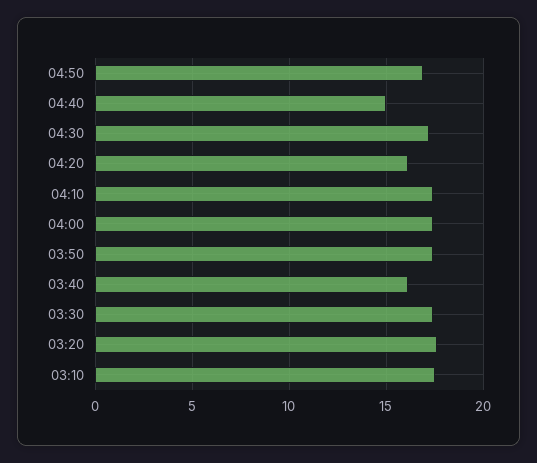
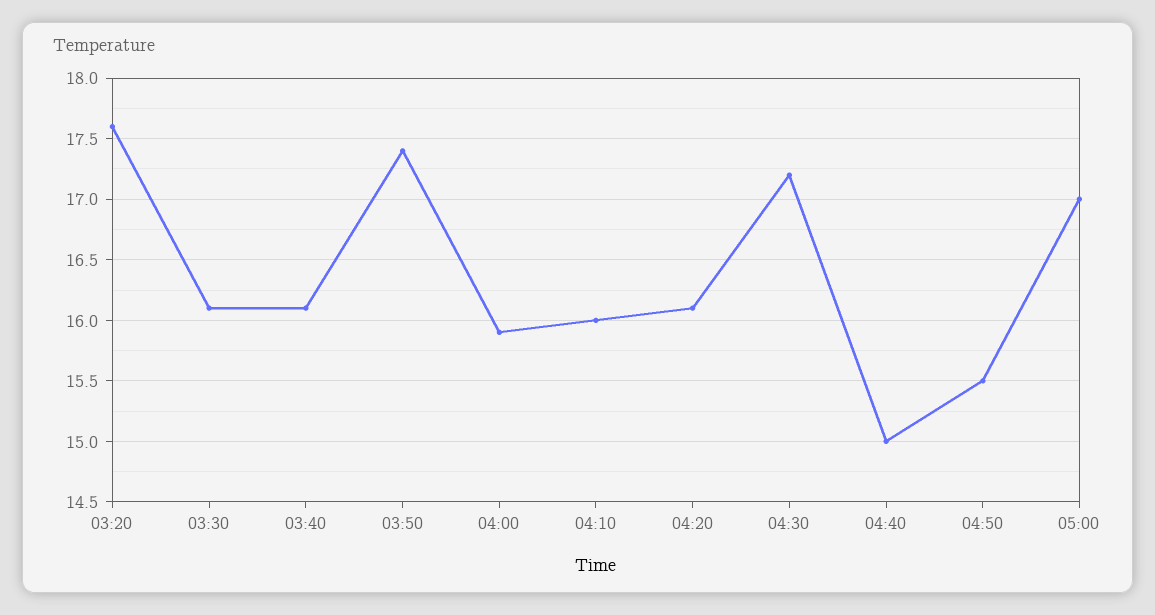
04:50: 17 -> 15.5
04:10: 17.5 -> 16
04:00: 17.5 -> 15.9
03:30: 17.5 -> 16.1
03:10: 17.5 -> none
05:00: none -> 17

